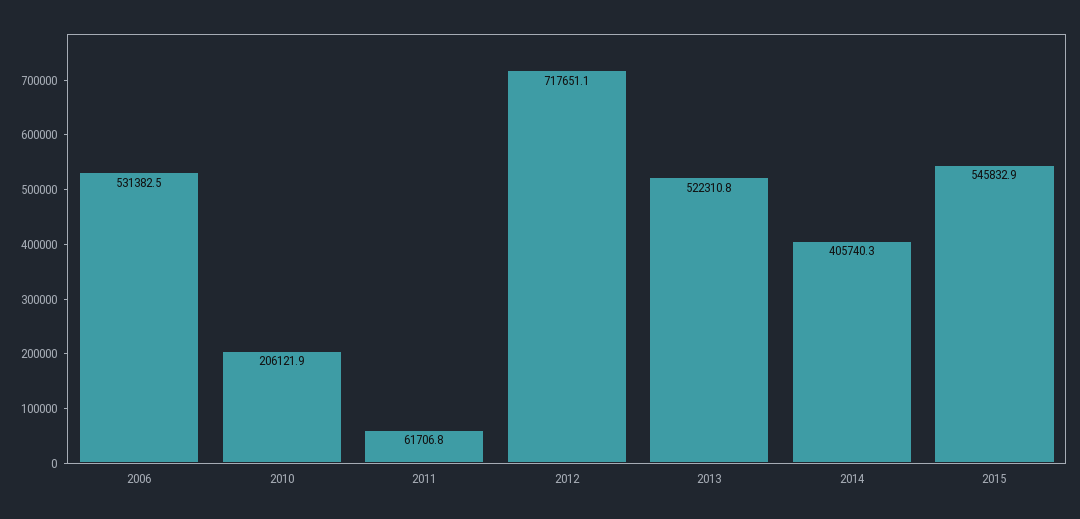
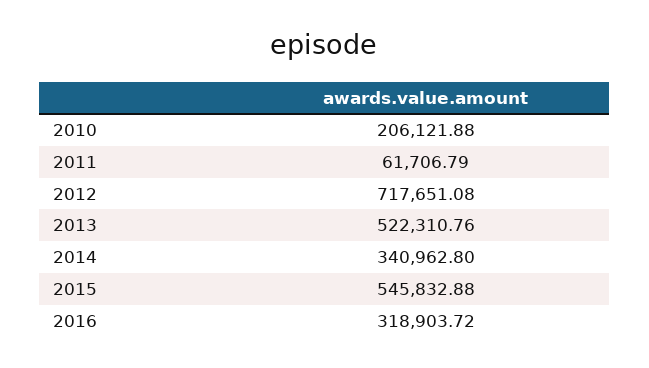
2006: 531382.5 -> none
2014: 405740.3 -> 340962.8
2016: none -> 318903.72

